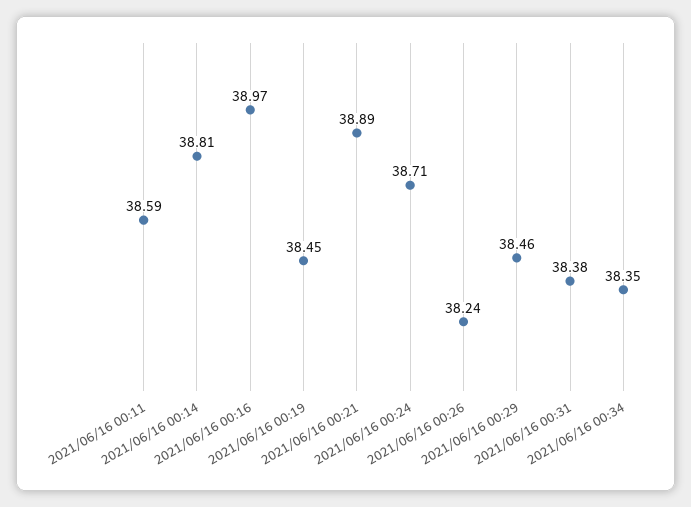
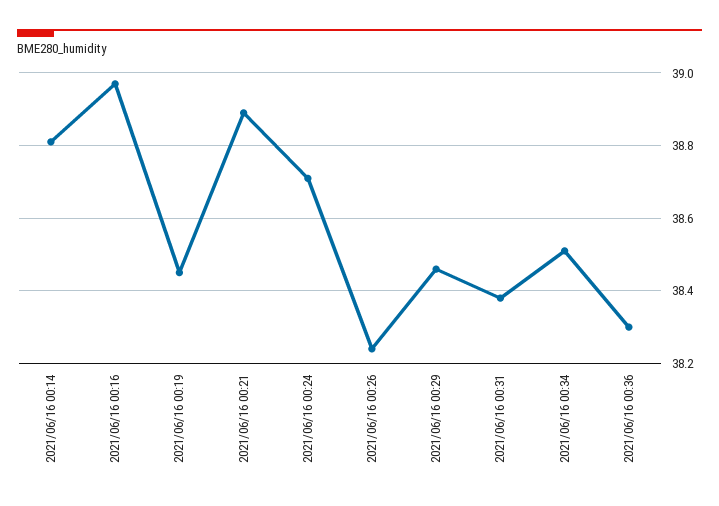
2021/06/16 00:11: 38.59 -> none
2021/06/16 00:34: 38.35 -> 38.5
2021/06/16 00:36: none -> 38.3

